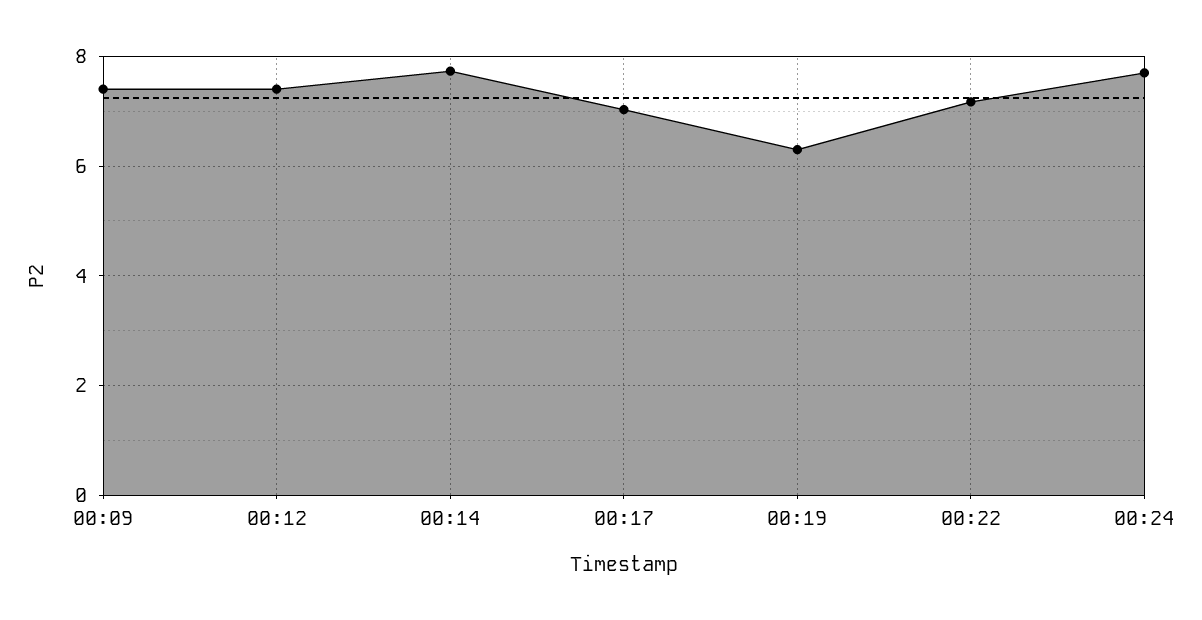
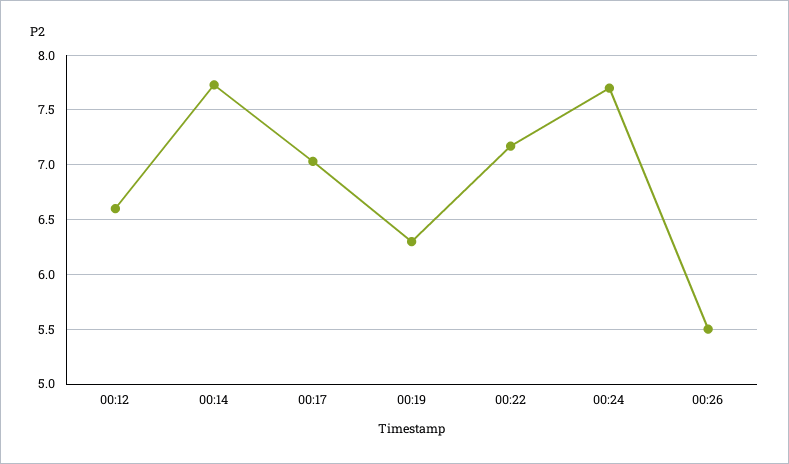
00:09: 7.4 -> none
00:12: 7.4 -> 6.6
00:26: none -> 5.5

